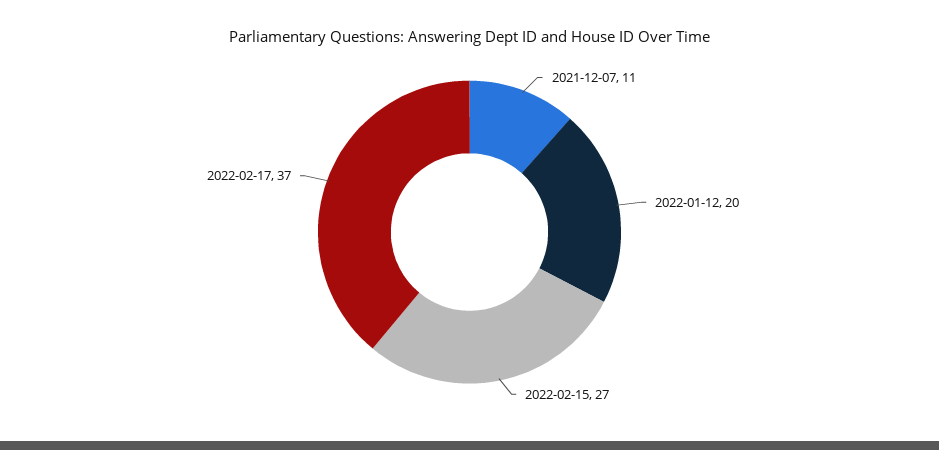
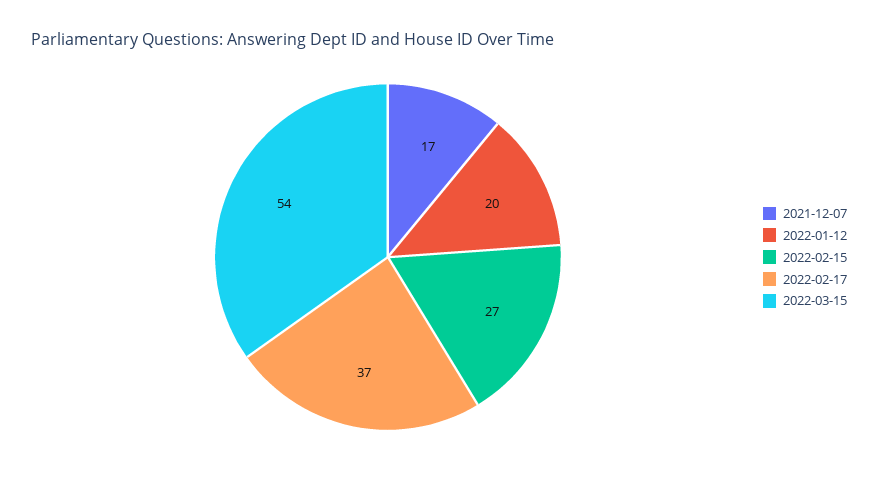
2021-12-07: 11 -> 17
2022-03-15: none -> 54

